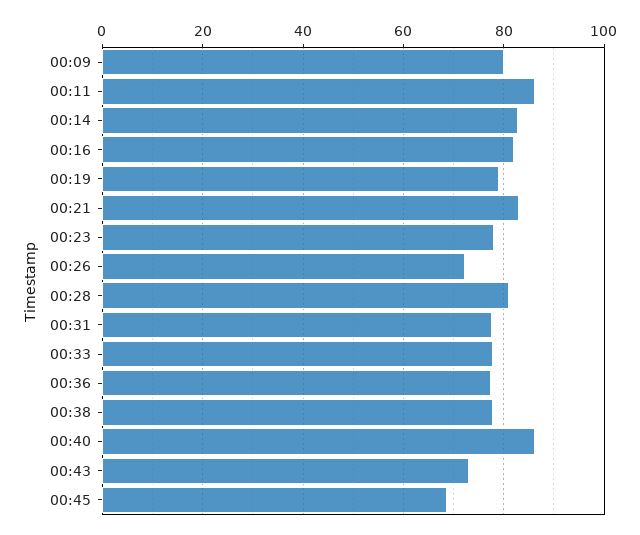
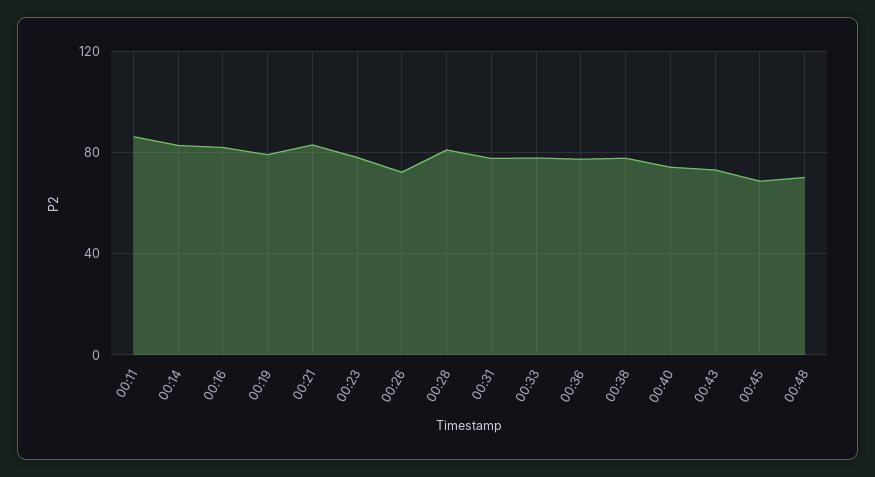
00:09: 80 -> none
00:40: 86 -> 75
00:48: none -> 70

